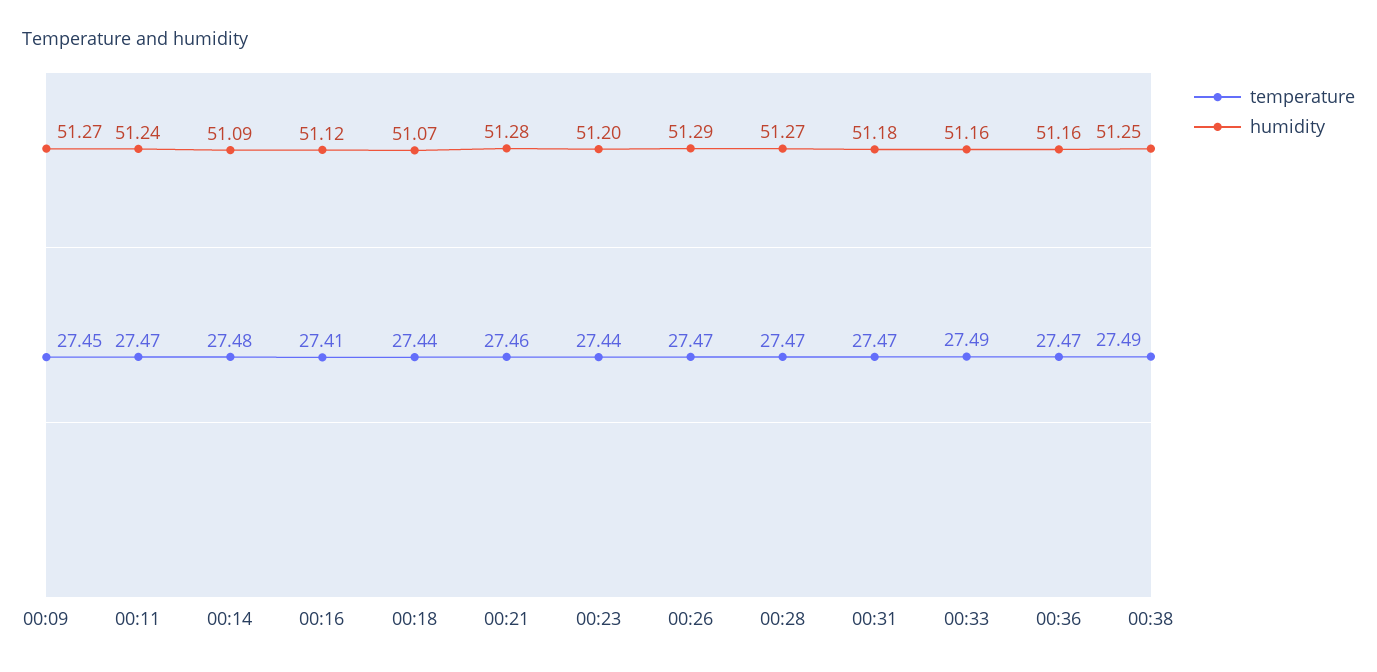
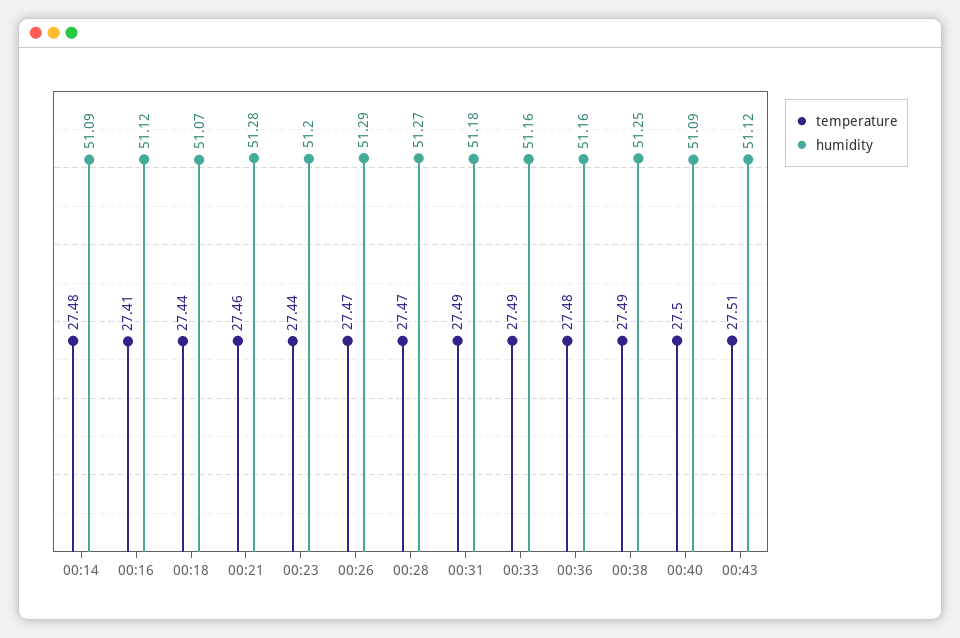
temperature, 00:09: 27.45 -> none
humidity, 00:09: 51.27 -> none
temperature, 00:11: 27.47 -> none
humidity, 00:11: 51.24 -> none
temperature, 00:31: 27.47 -> 27.49
temperature, 00:36: 27.47 -> 27.48
temperature, 00:40: none -> 27.5
humidity, 00:40: none -> 51.09
temperature, 00:43: none -> 27.51
humidity, 00:43: none -> 51.12

